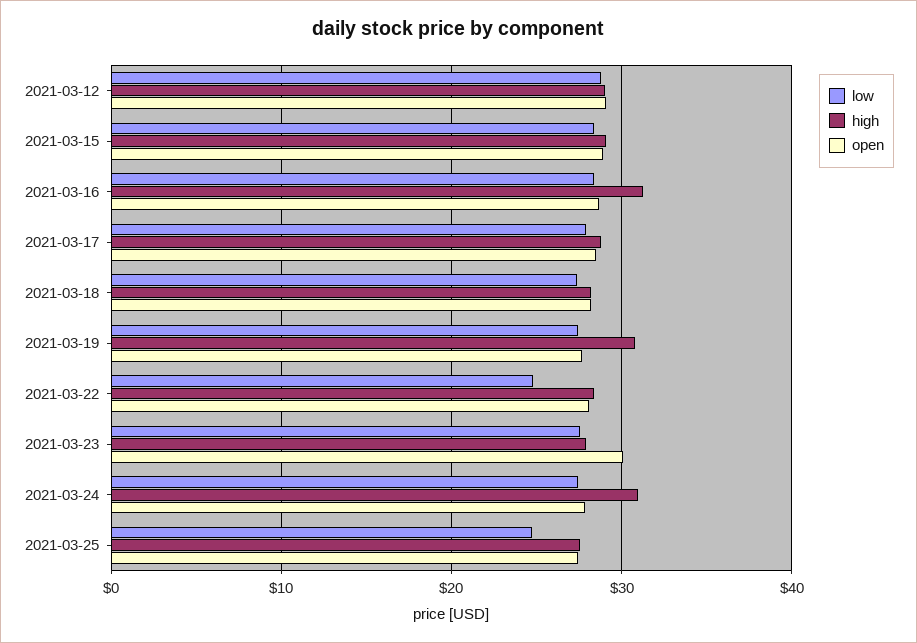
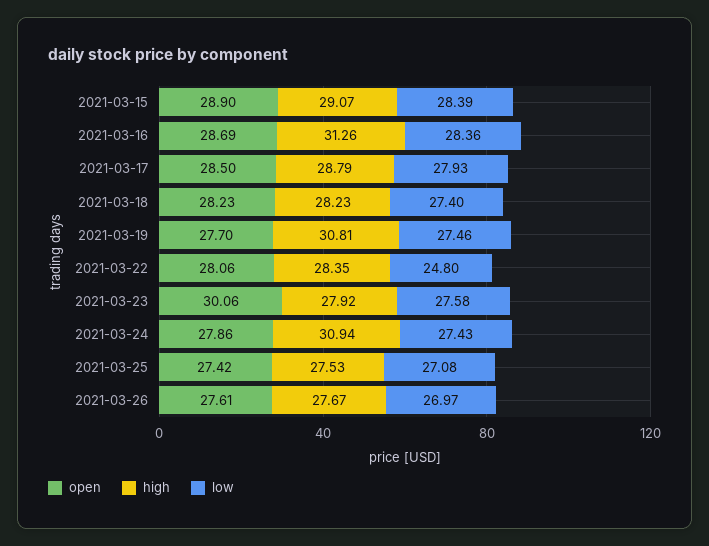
low, 2021-03-12: 29 -> none
high, 2021-03-12: 29 -> none
open, 2021-03-12: 29 -> none
low, 2021-03-25: 25 -> 27.08
open, 2021-03-26: none -> 27.61
high, 2021-03-26: none -> 27.67
low, 2021-03-26: none -> 26.97

